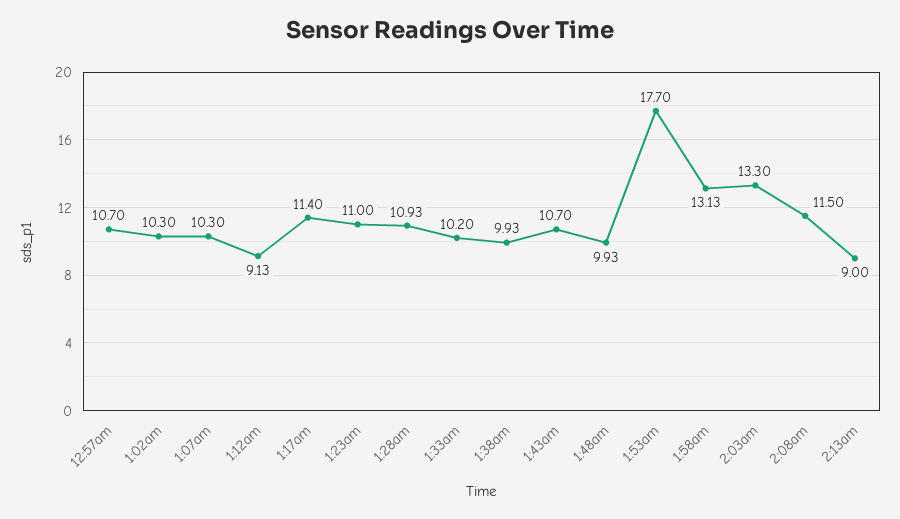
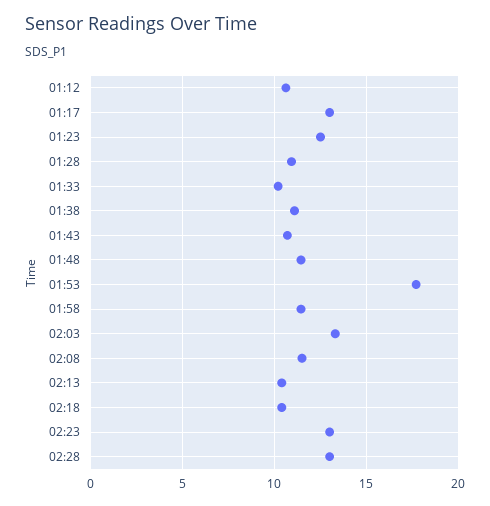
12:57am: 10.7 -> none
1:02am: 10.3 -> none
1:07am: 10.3 -> none
1:12am: 9.13 -> 10.5
1:17am: 11.4 -> 13
1:23am: 11 -> 12.5
1:38am: 9.93 -> 11
1:48am: 9.93 -> 11.5
1:58am: 13.13 -> 11.5
2:13am: 9 -> 10.5
02:18: none -> 10.5
02:23: none -> 13
02:28: none -> 13

